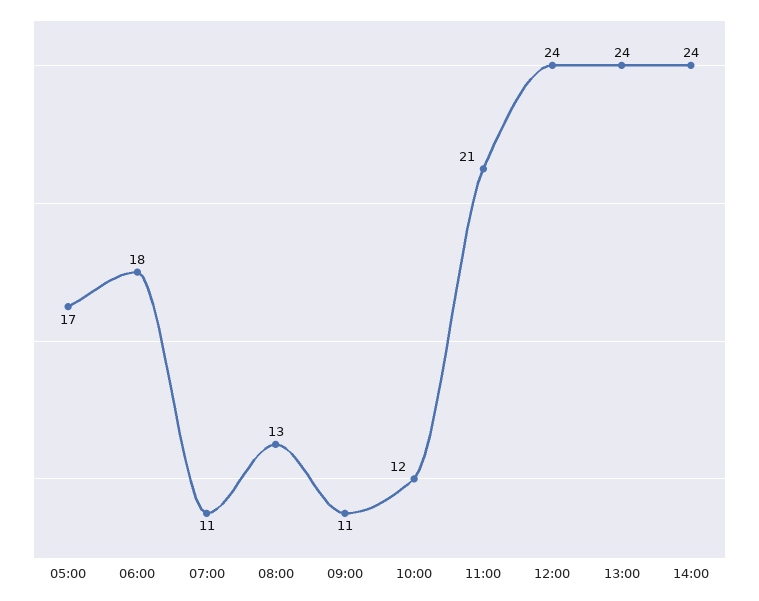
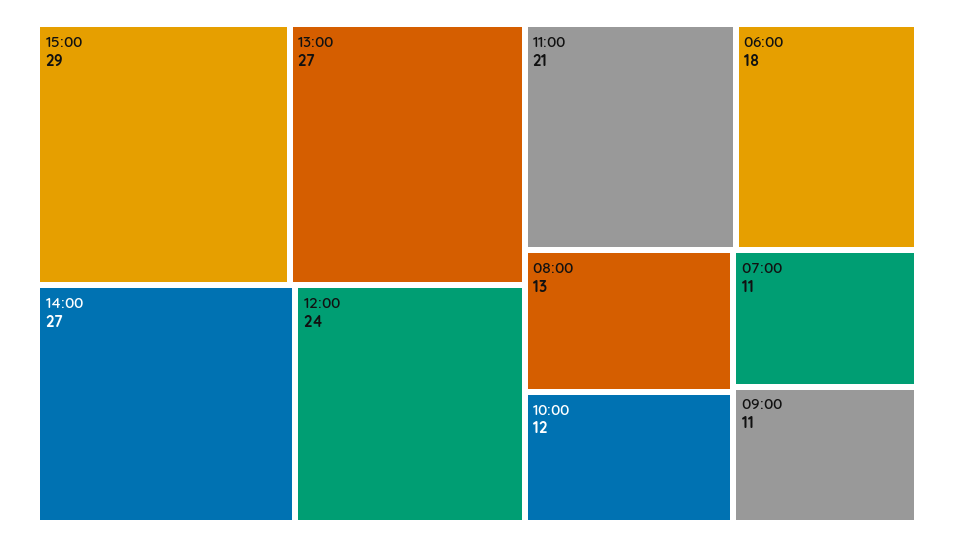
05:00: 17 -> none
13:00: 24 -> 27
14:00: 24 -> 27
15:00: none -> 29

